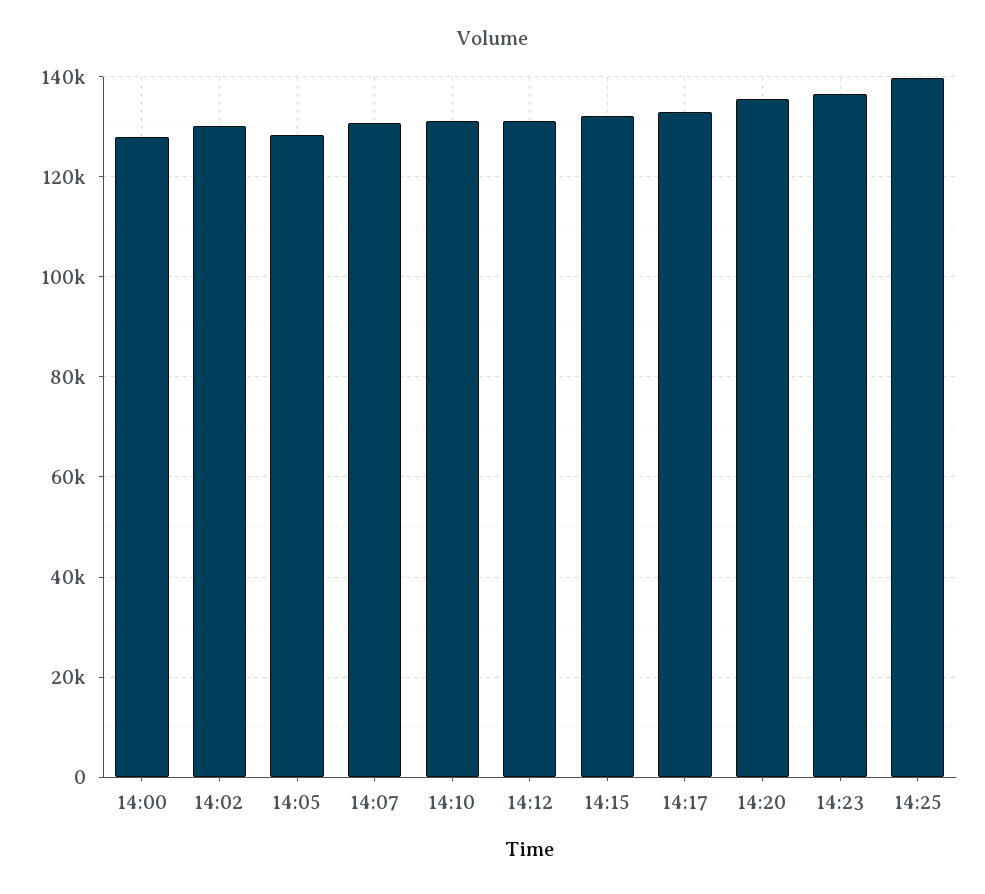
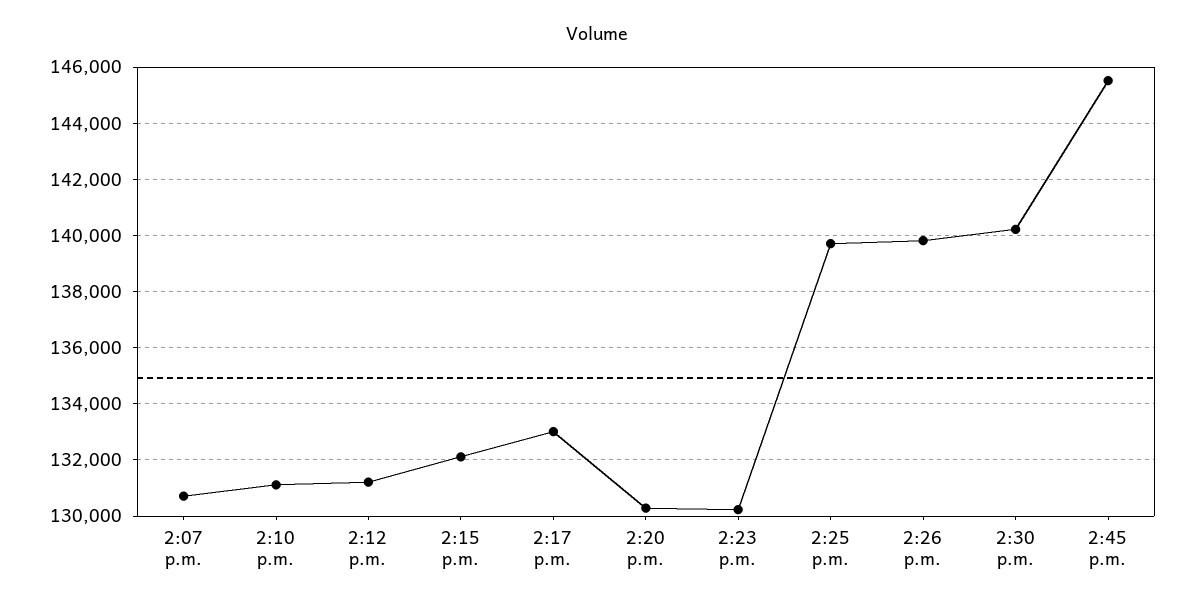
14:00: 128000 -> none
14:02: 130000 -> none
14:05: 128000 -> none
14:20: 136000 -> 130250
14:23: 136000 -> 130250
2:26 p.m.: none -> 139750
2:30 p.m.: none -> 140250
2:45 p.m.: none -> 145500

